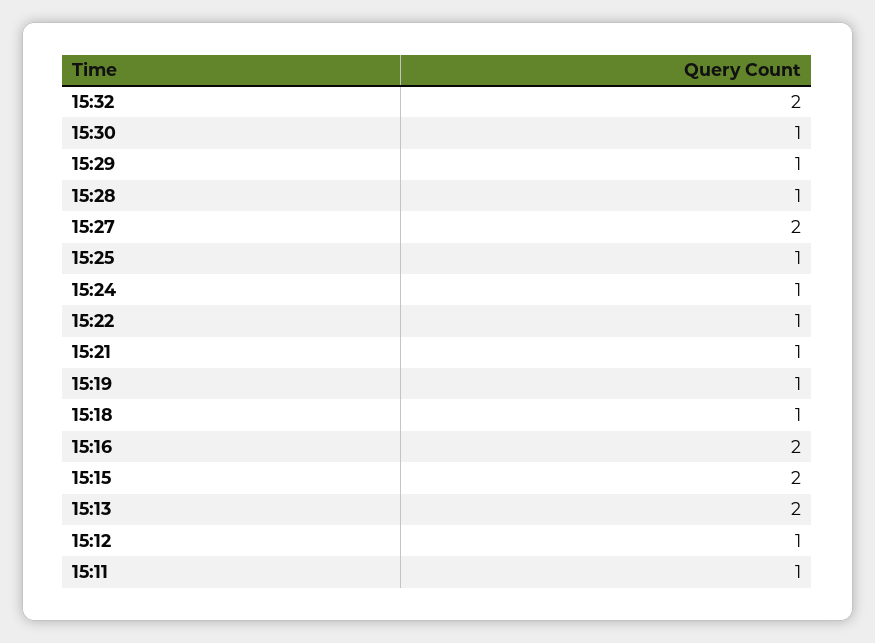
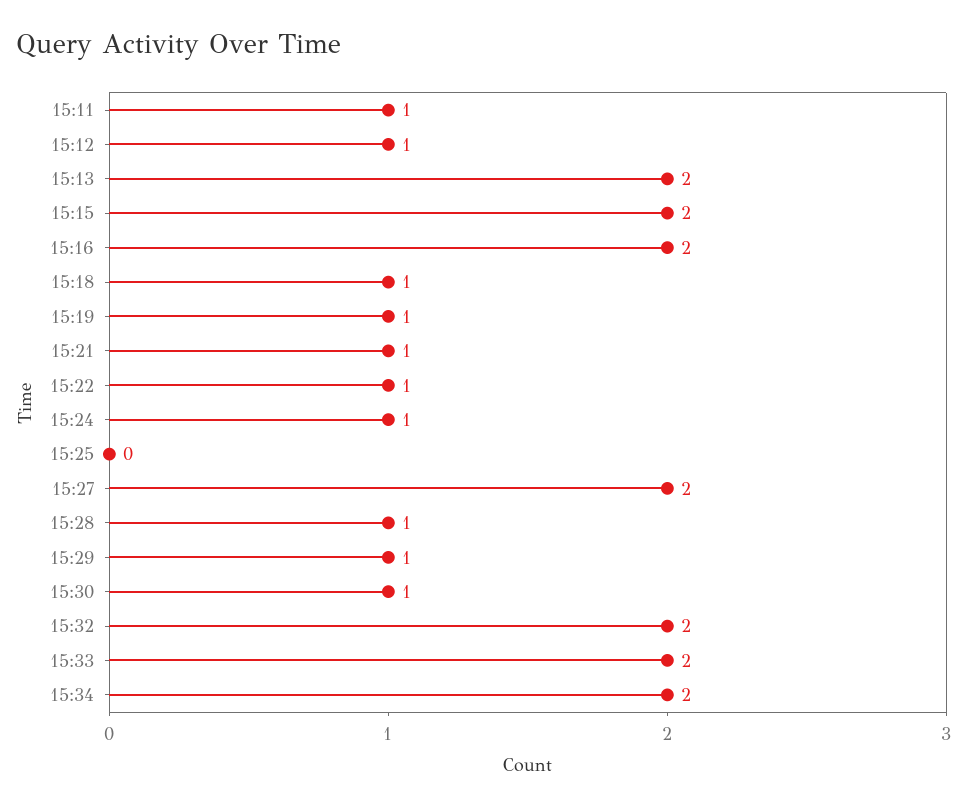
15:25: 1 -> 0
15:33: none -> 2
15:34: none -> 2

